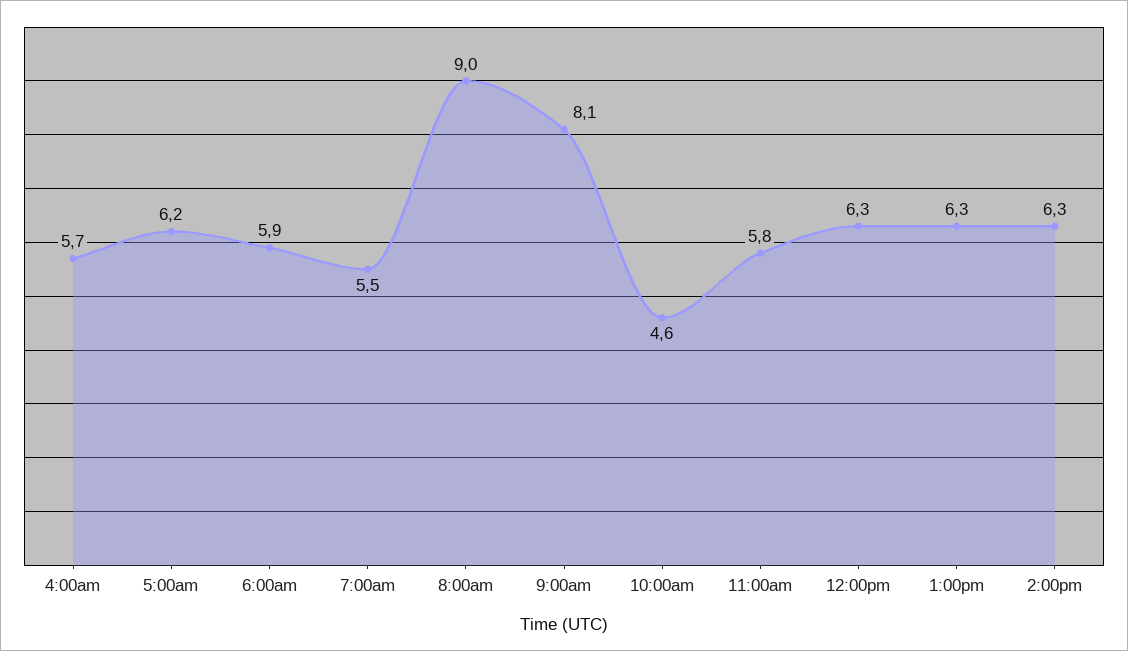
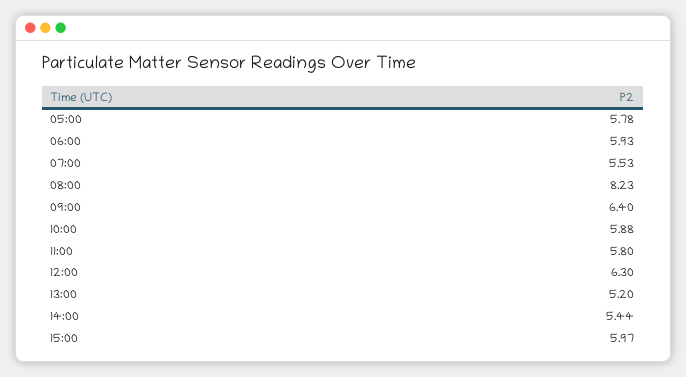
4:00am: 5.7 -> none
5:00am: 6.2 -> 5.78
8:00am: 9 -> 8.23
9:00am: 8.1 -> 6.4
10:00am: 4.6 -> 5.88
1:00pm: 6.3 -> 5.2
2:00pm: 6.3 -> 5.44
15:00: none -> 5.97

